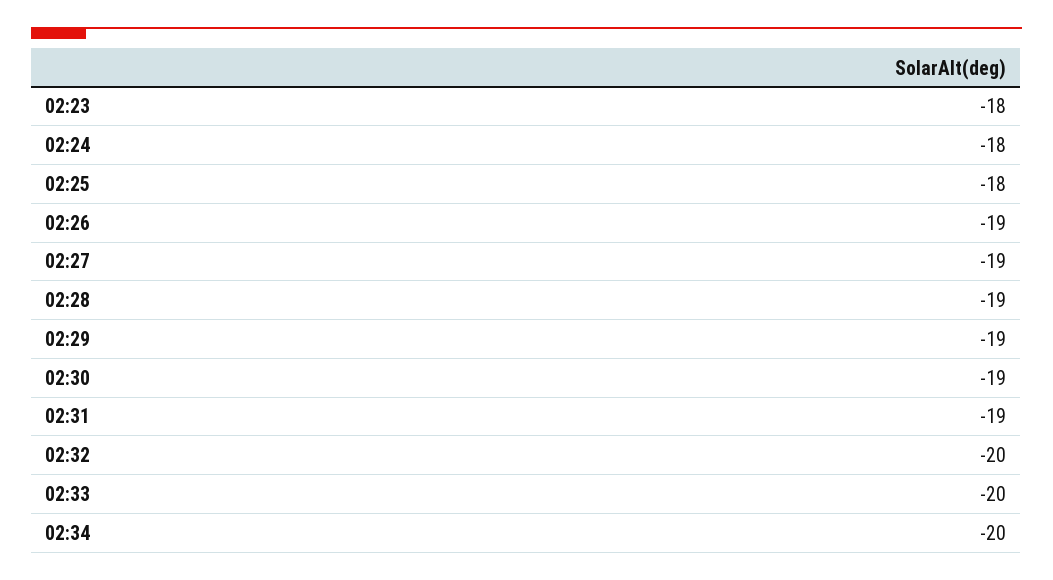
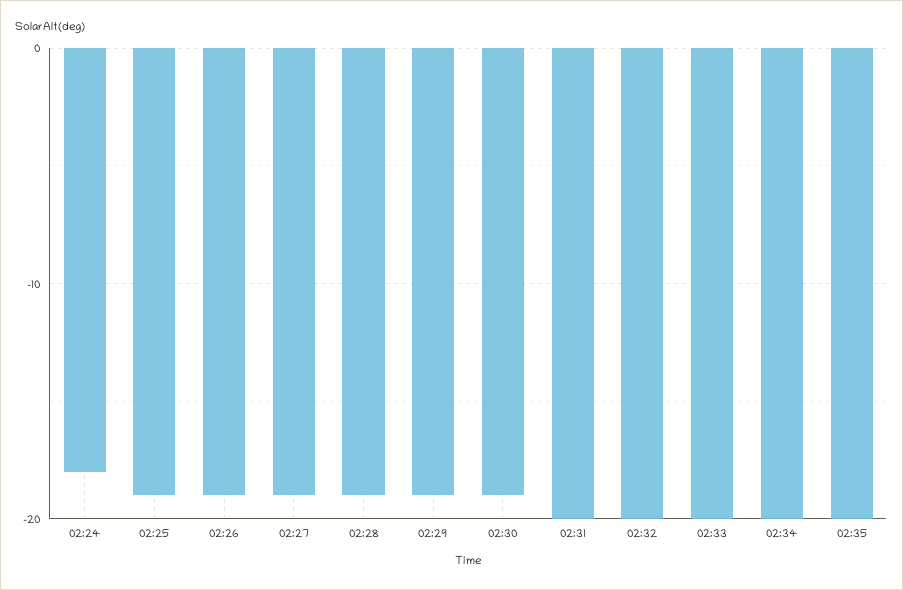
02:23: -18 -> none
02:25: -18 -> -19
02:31: -19 -> -20
02:35: none -> -20

